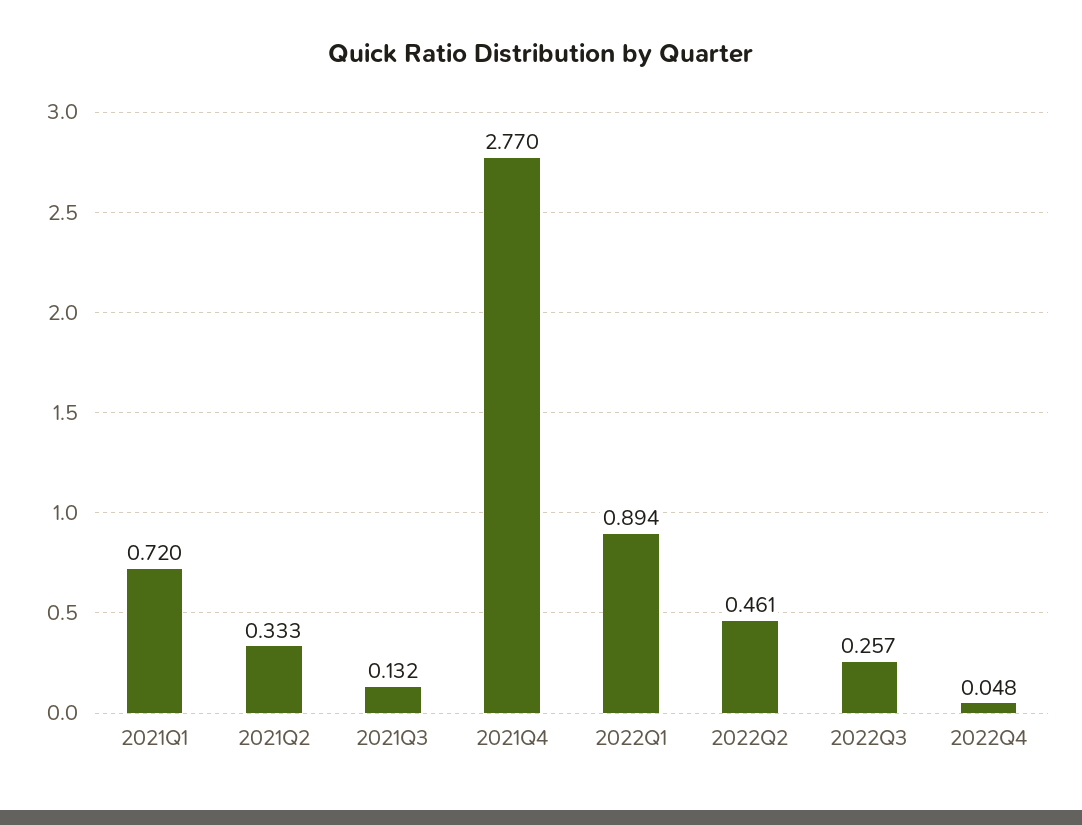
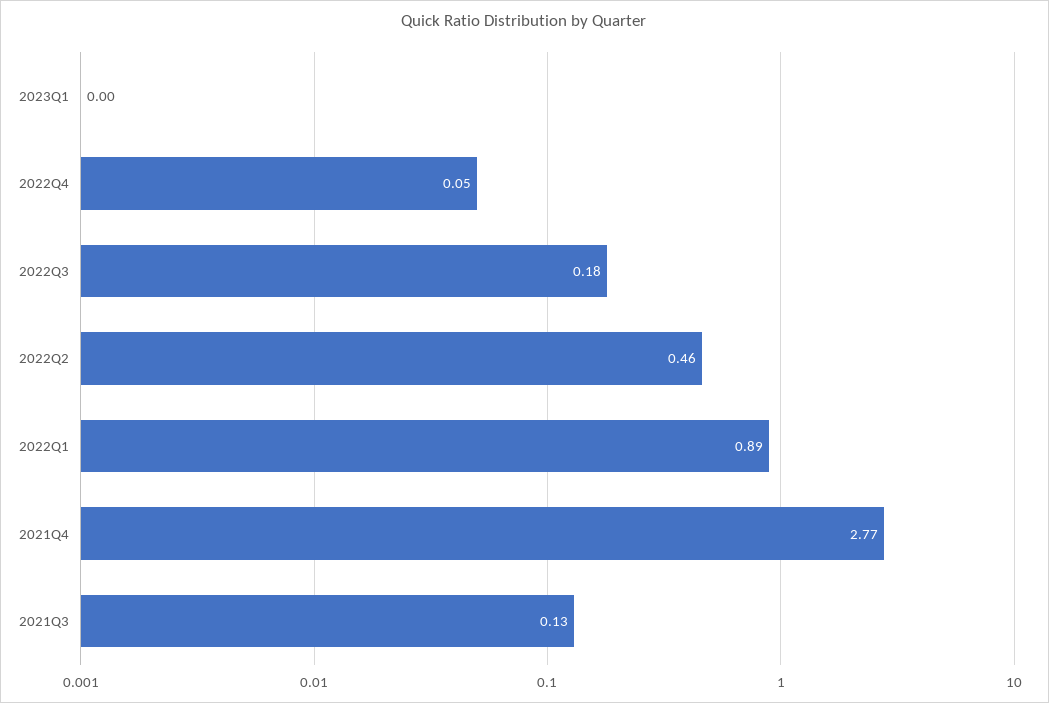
2021Q1: 0.72 -> none
2021Q2: 0.333 -> none
2022Q3: 0.257 -> 0.18
2023Q1: none -> 0

